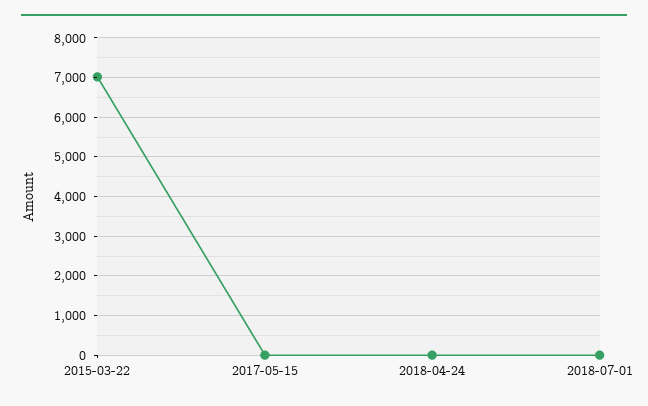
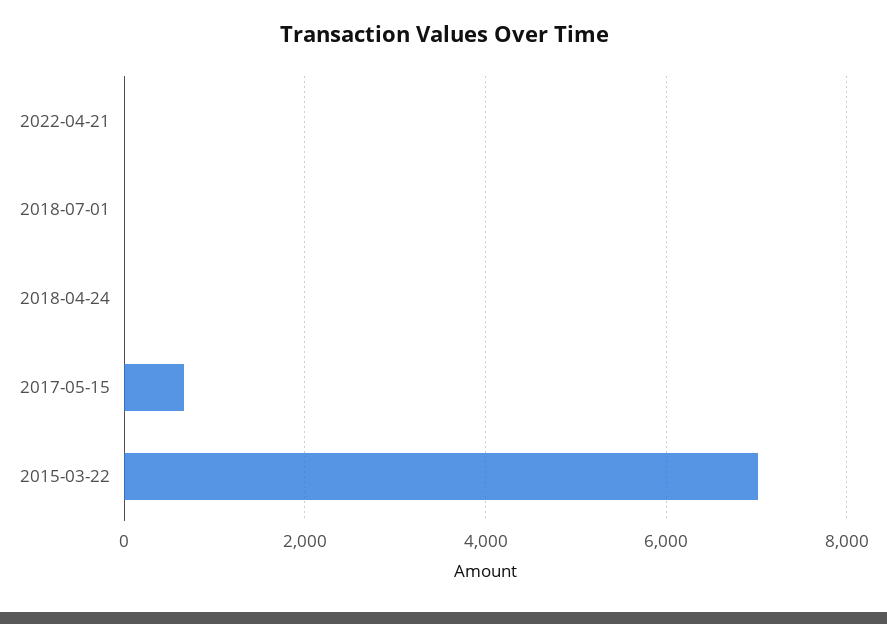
2017-05-15: 0 -> 600
2022-04-21: none -> 0

